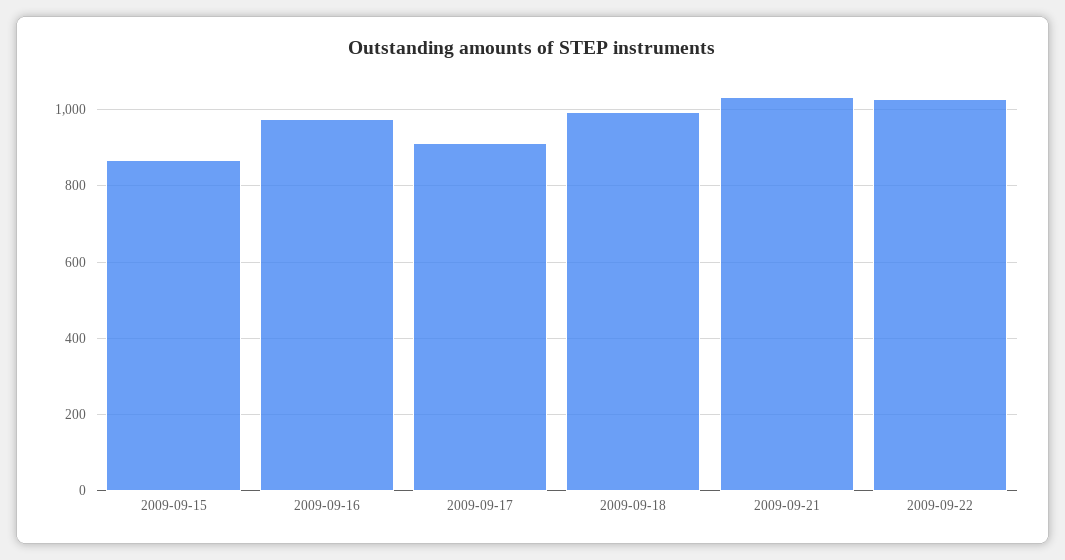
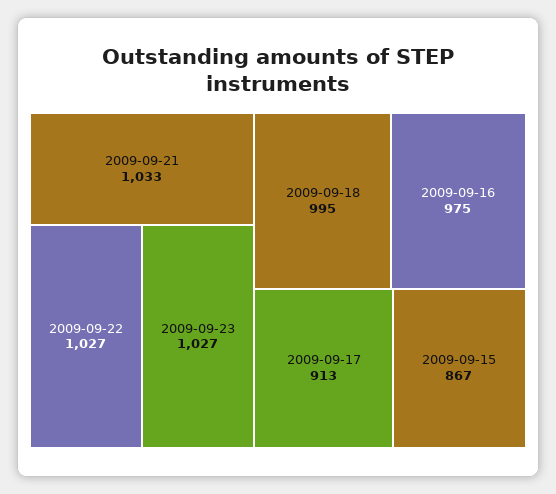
2009-09-23: none -> 1027

